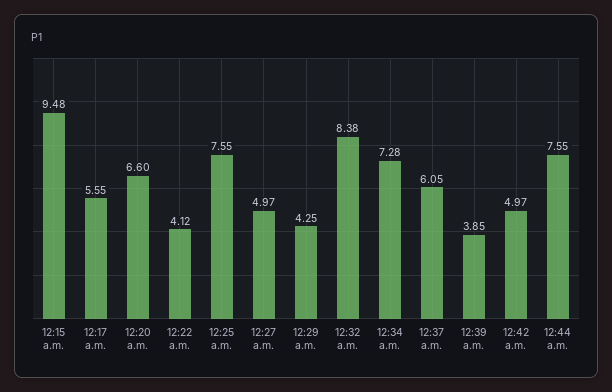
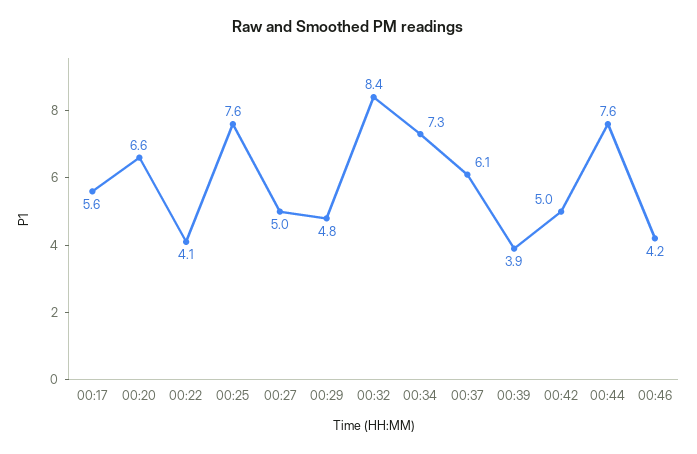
12:15 a.m.: 9.48 -> none
12:29 a.m.: 4.25 -> 4.8
00:46: none -> 4.2

